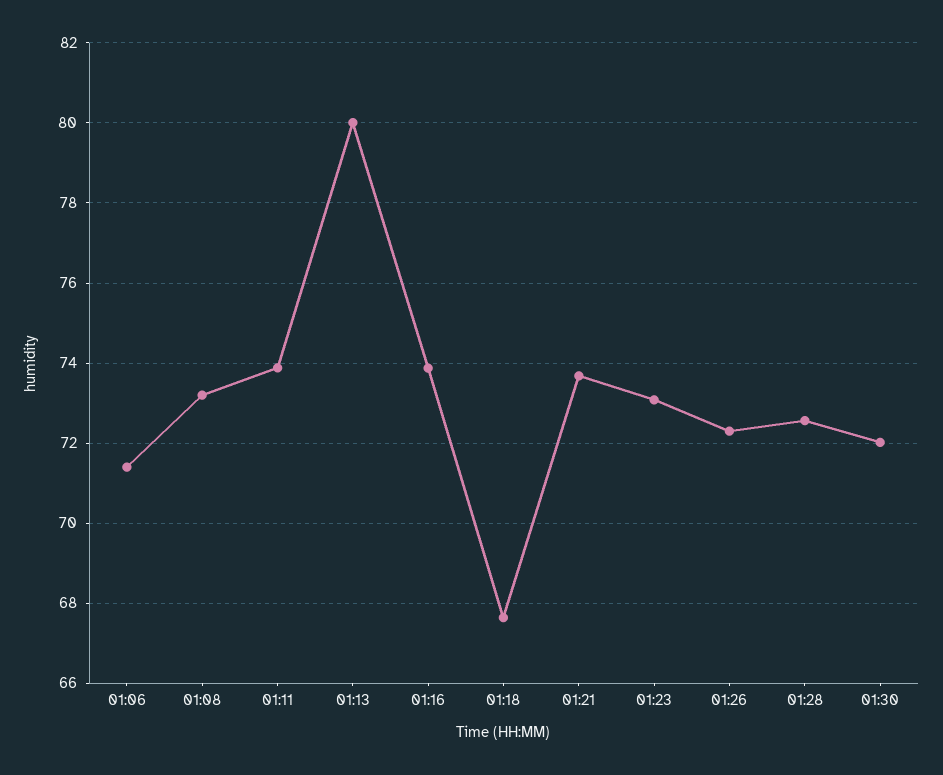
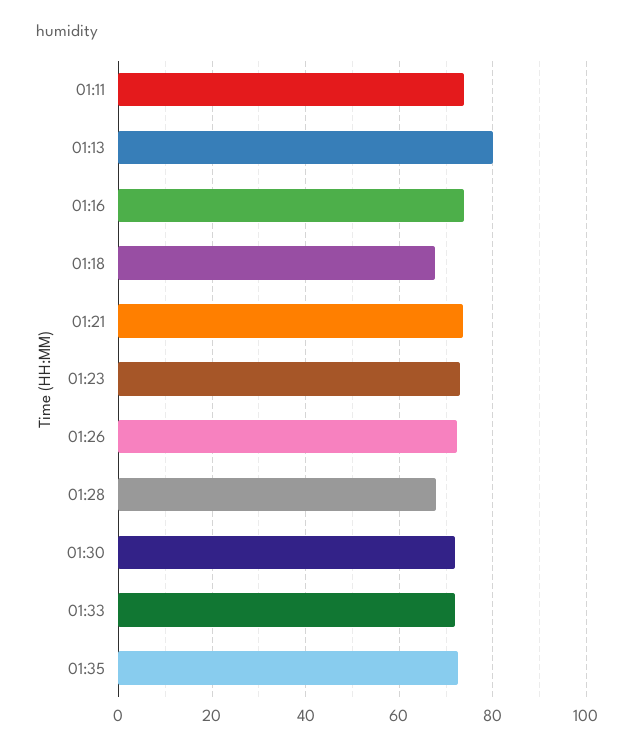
01:06: 71.4 -> none
01:08: 73.2 -> none
01:28: 72.6 -> 68
01:33: none -> 72
01:35: none -> 72

